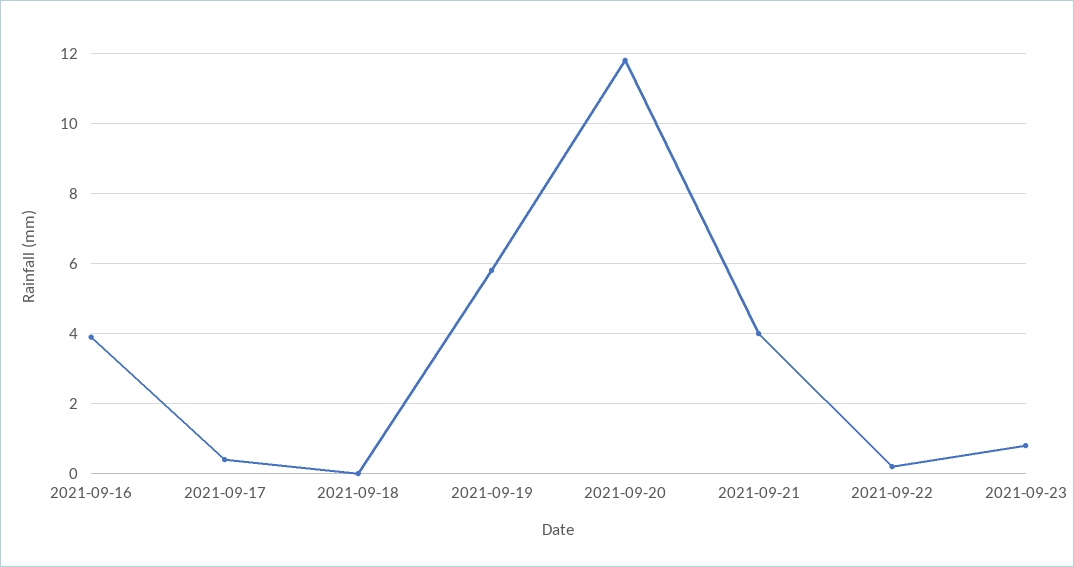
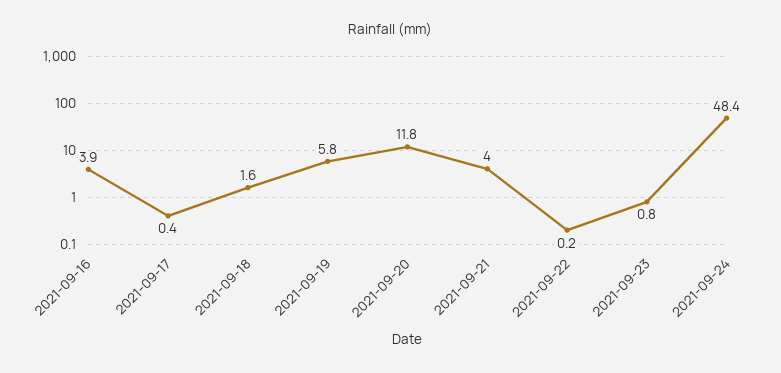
2021-09-18: 0 -> 1.6
2021-09-24: none -> 48.4

